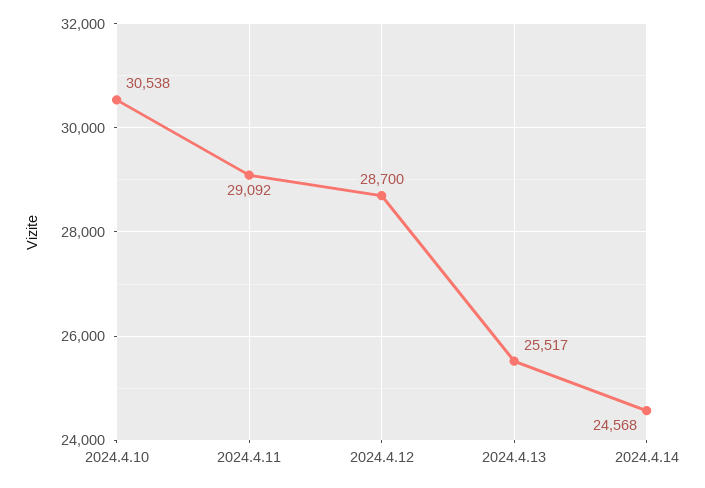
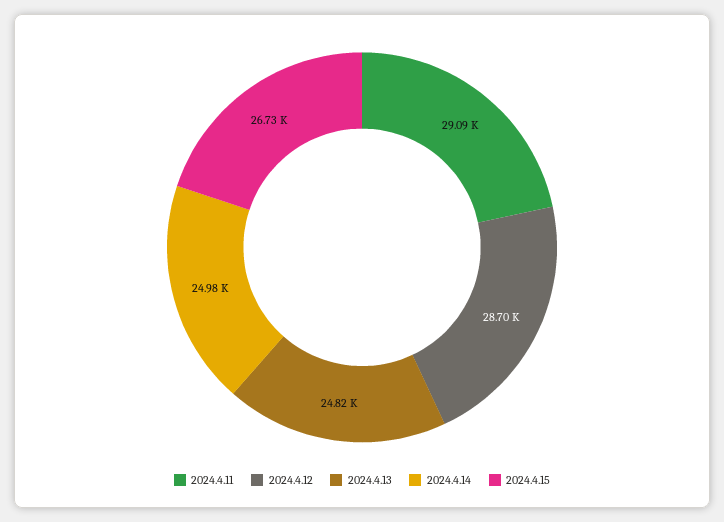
2024.4.10: 30538 -> none
2024.4.13: 25517 -> 24820
2024.4.14: 24568 -> 24980
2024.4.15: none -> 26730

